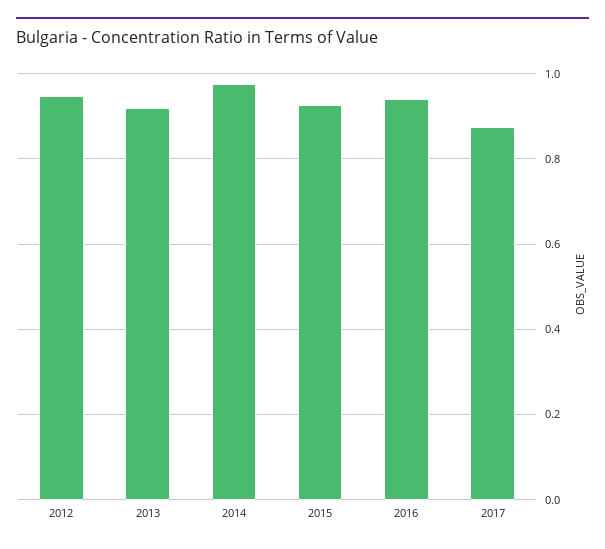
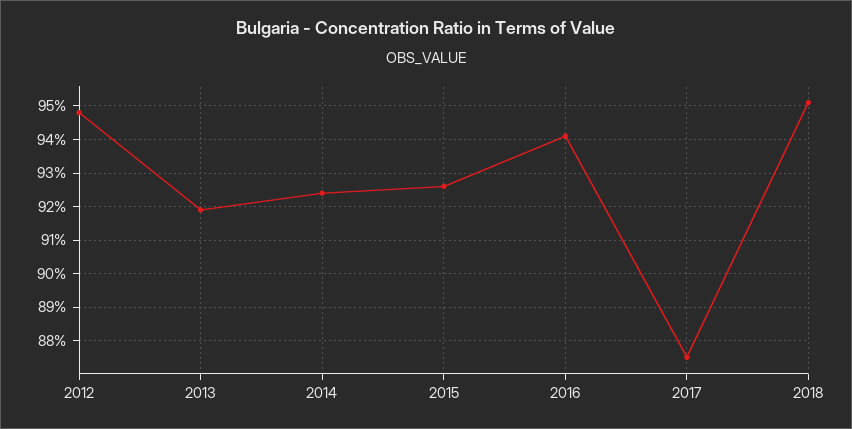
2014: 0.98 -> 0.925
2018: none -> 0.95

